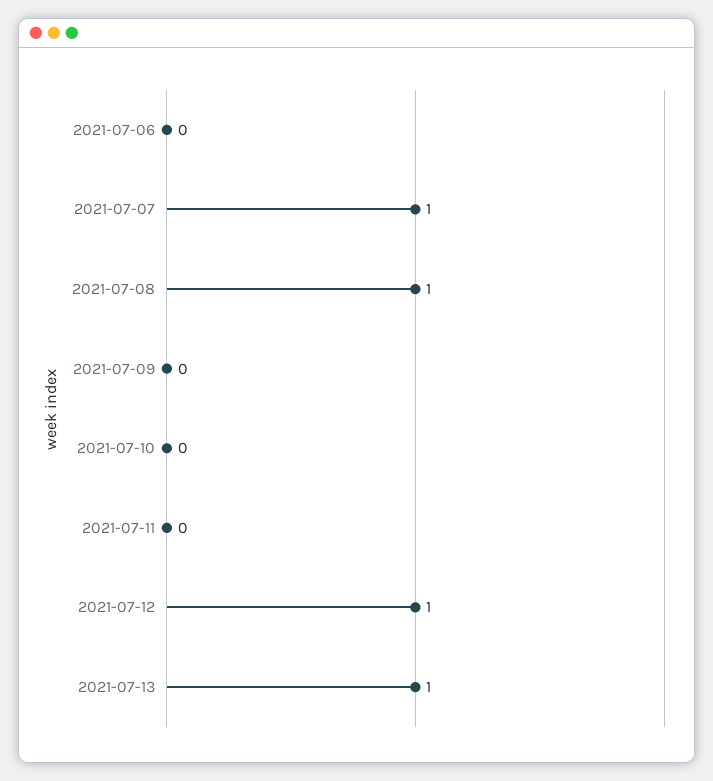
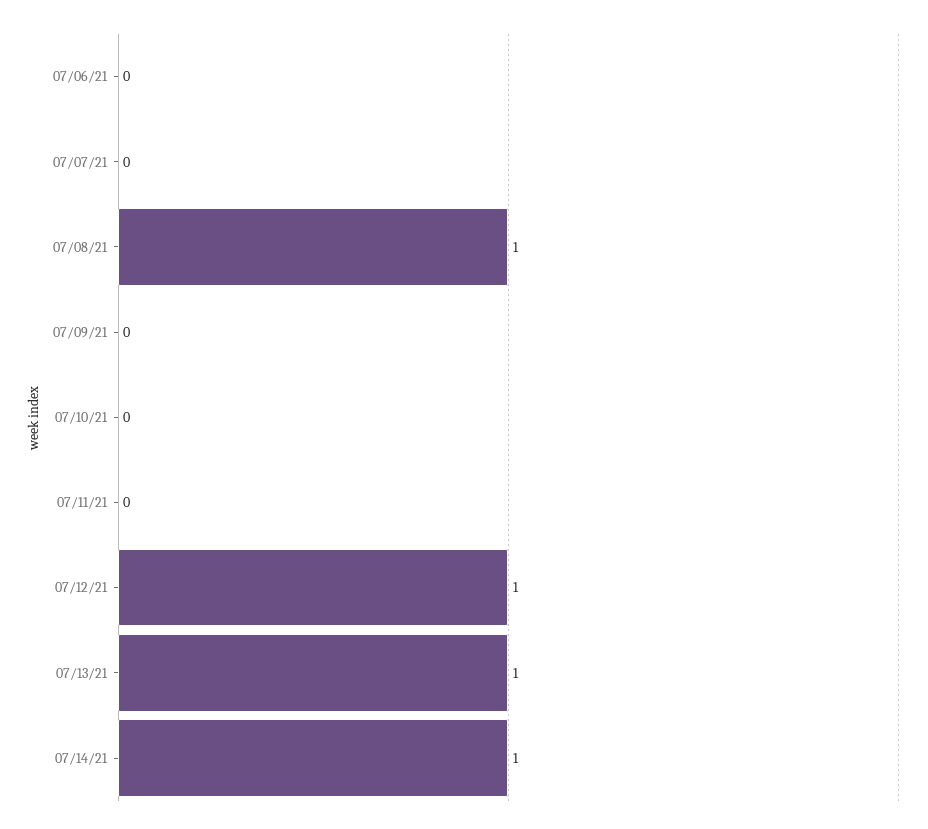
2021-07-07: 1 -> 0
07/14/21: none -> 1

